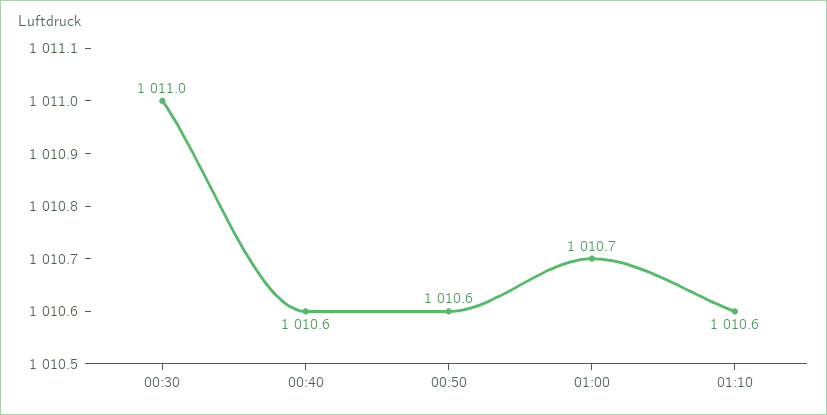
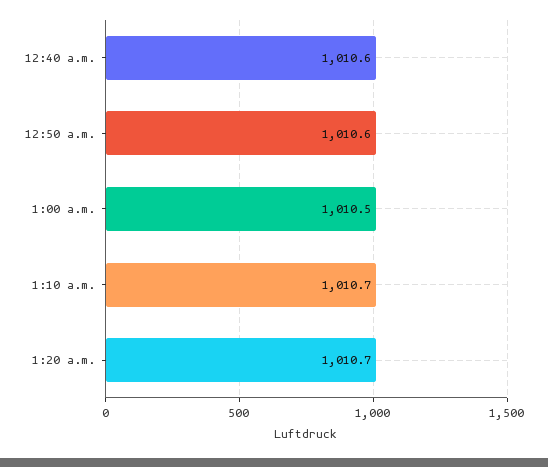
00:30: 1011 -> none
01:00: 1010.7 -> 1010.5
01:10: 1010.6 -> 1010.7
1:20 a.m.: none -> 1010.7

